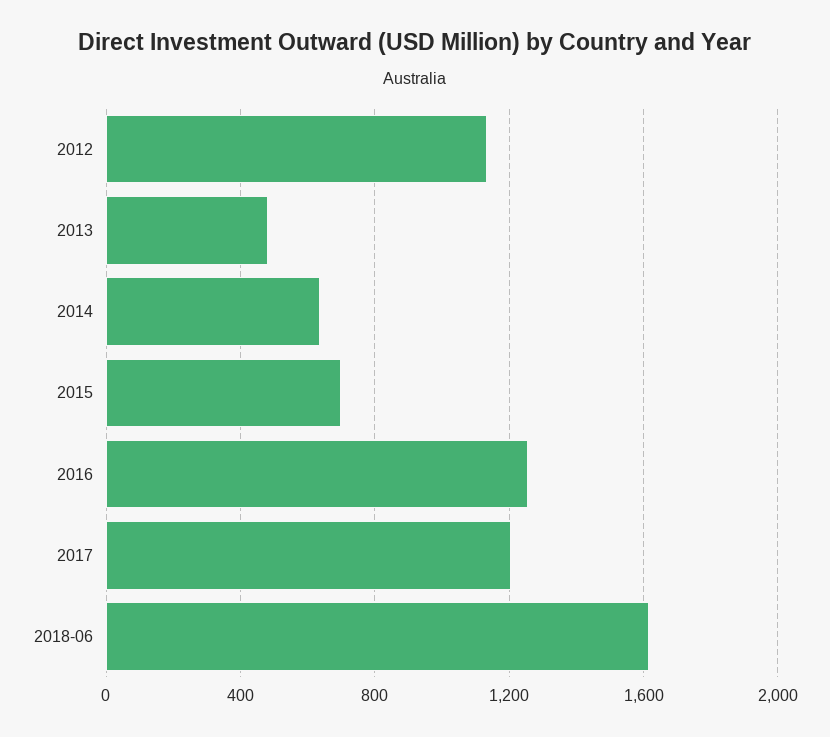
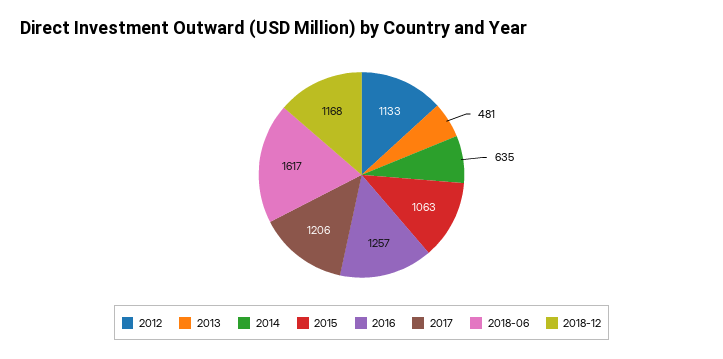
2015: 700 -> 1063
2018-12: none -> 1168

